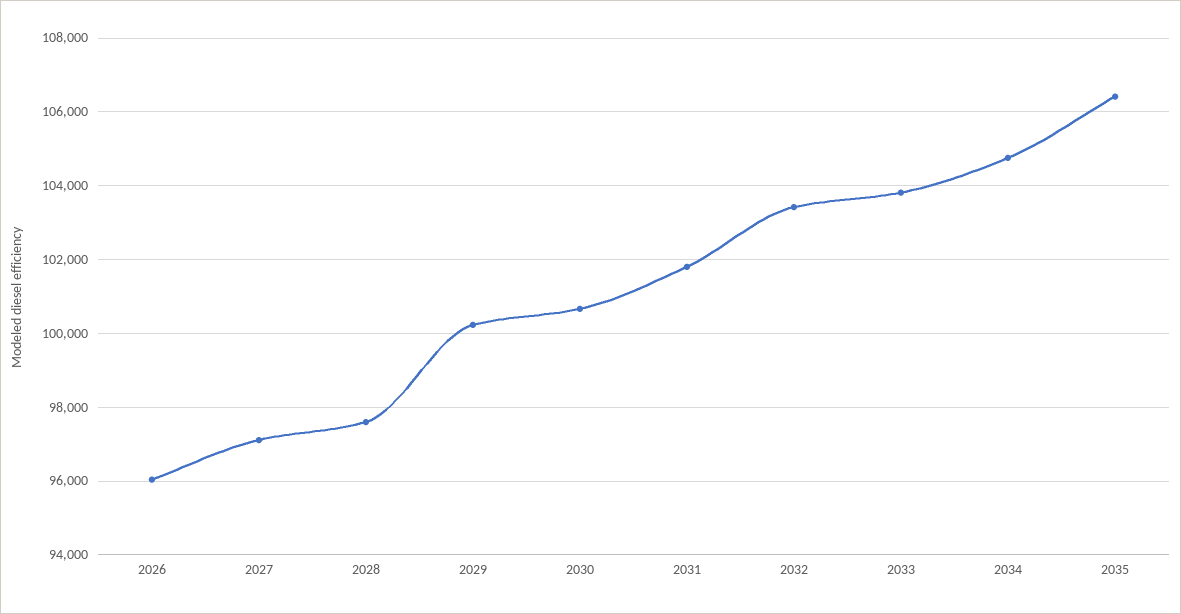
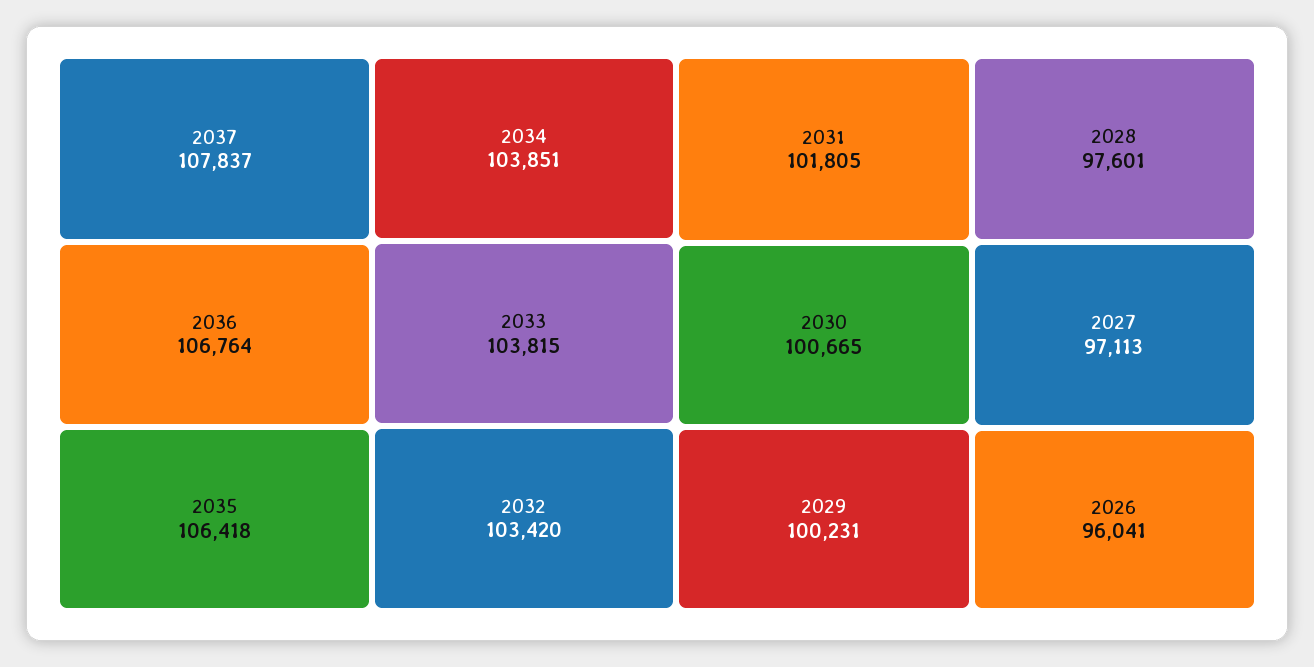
2034: 104800 -> 103851
2037: none -> 107837
2036: none -> 106764

